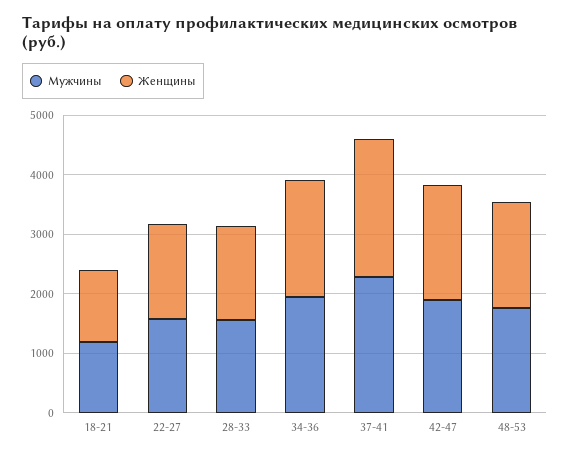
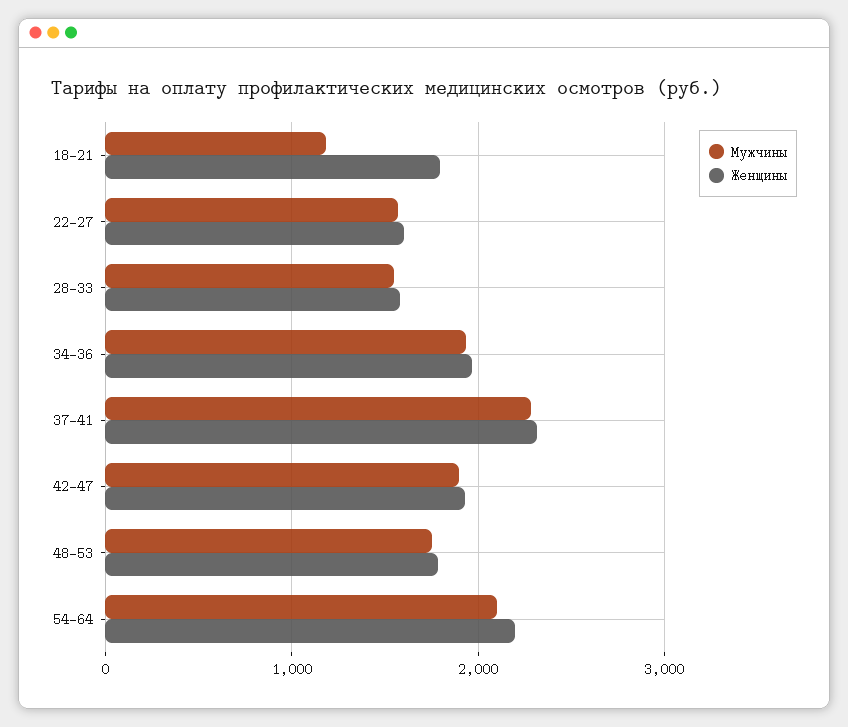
Женщины, 18-21: 1200 -> 1800
Мужчины, 54-64: none -> 2100
Женщины, 54-64: none -> 2200

